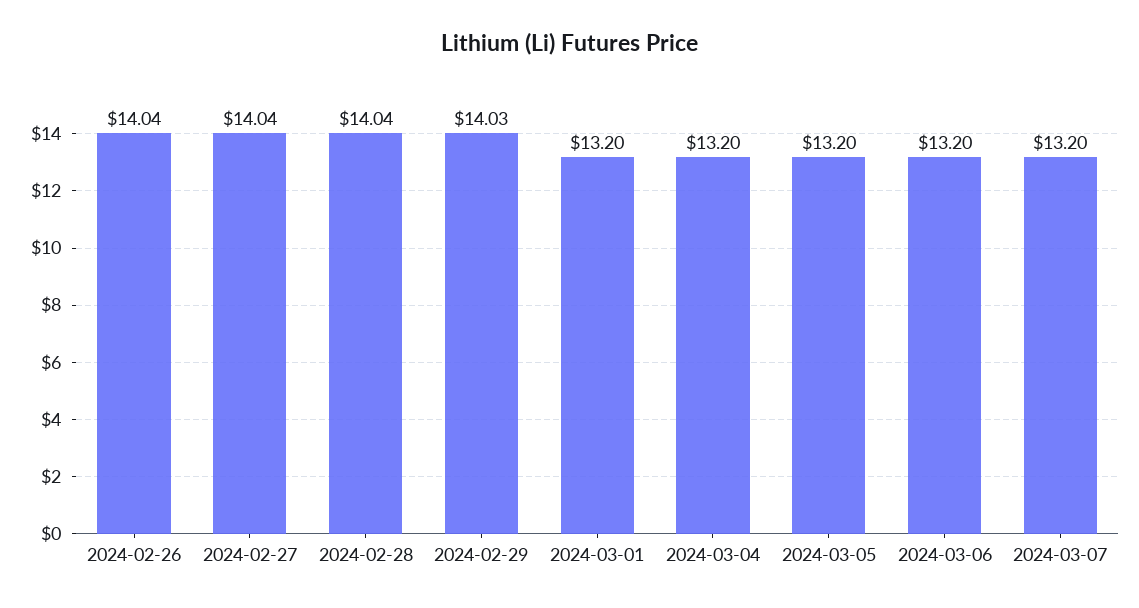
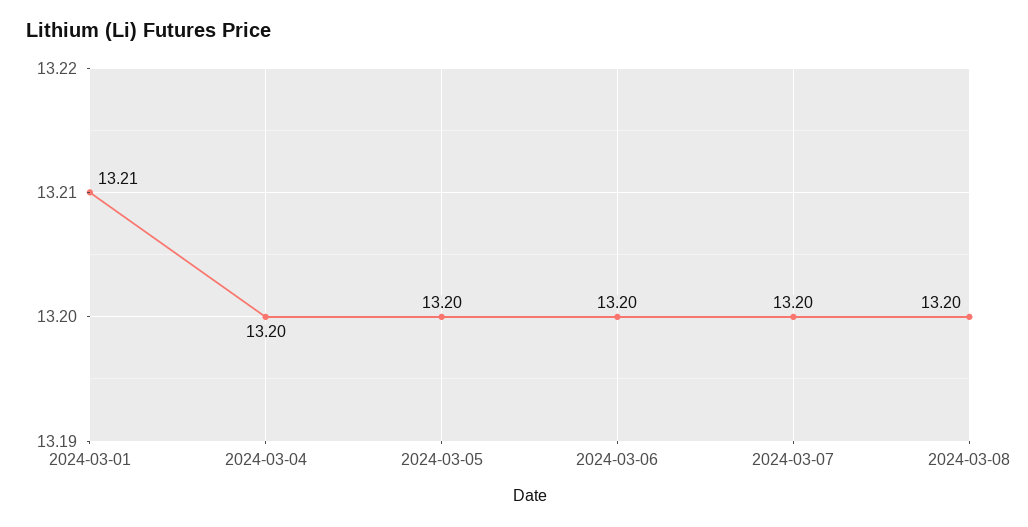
2024-02-26: 14.04 -> none
2024-02-27: 14.04 -> none
2024-02-28: 14.04 -> none
2024-02-29: 14.03 -> none
2024-03-01: 13.2 -> 13.21
2024-03-08: none -> 13.2

